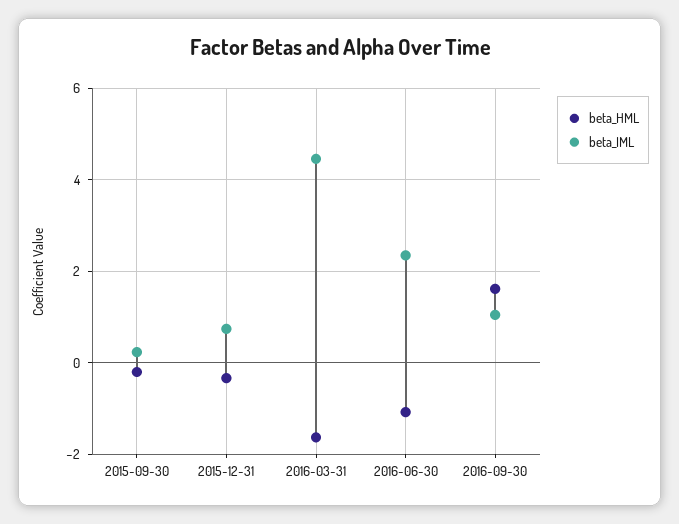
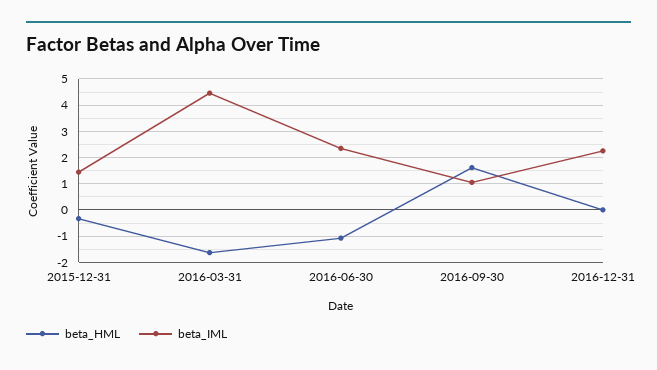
beta_HML, 2015-09-30: -0.2 -> none
beta_IML, 2015-09-30: 0.2 -> none
beta_IML, 2015-12-31: 0.8 -> 1.5
beta_HML, 2016-12-31: none -> 0
beta_IML, 2016-12-31: none -> 2.25

